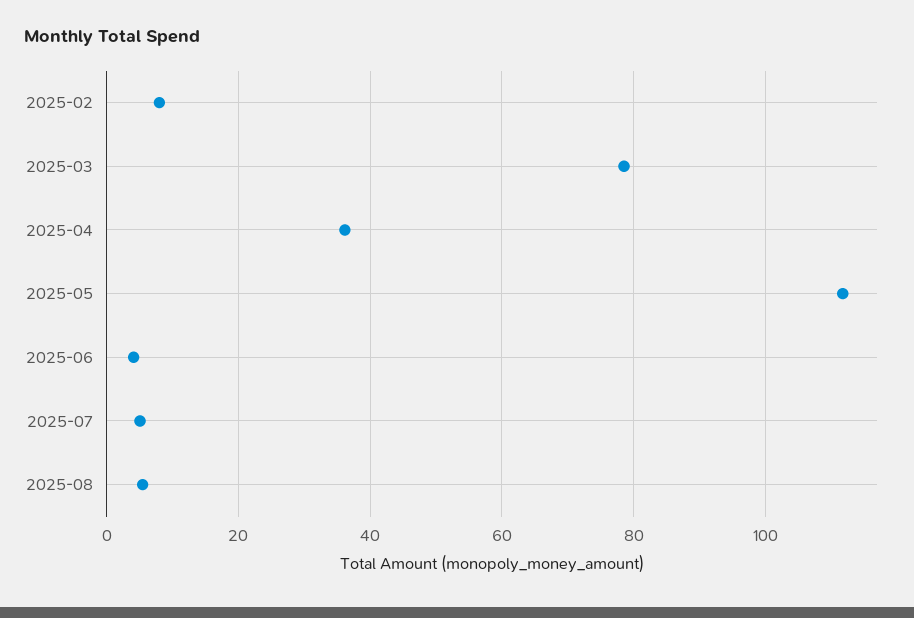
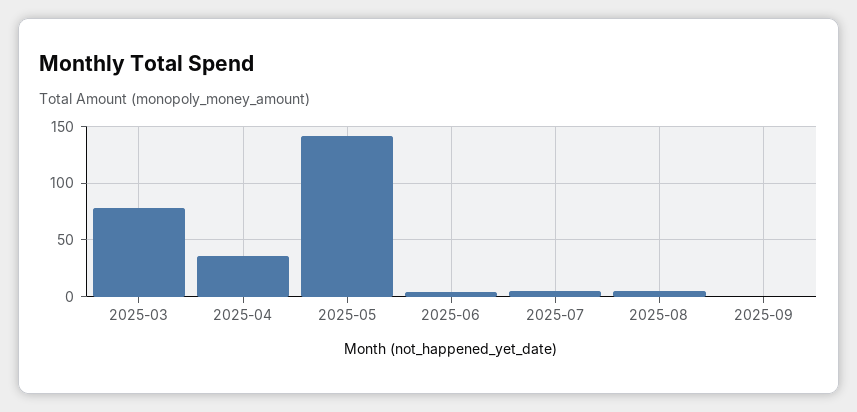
2025-02: 8 -> none
2025-05: 112 -> 140
2025-09: none -> 0

